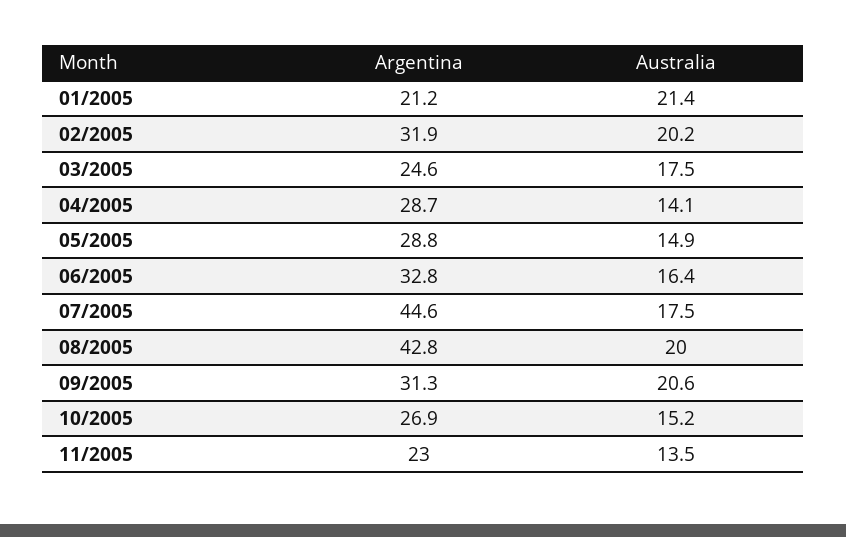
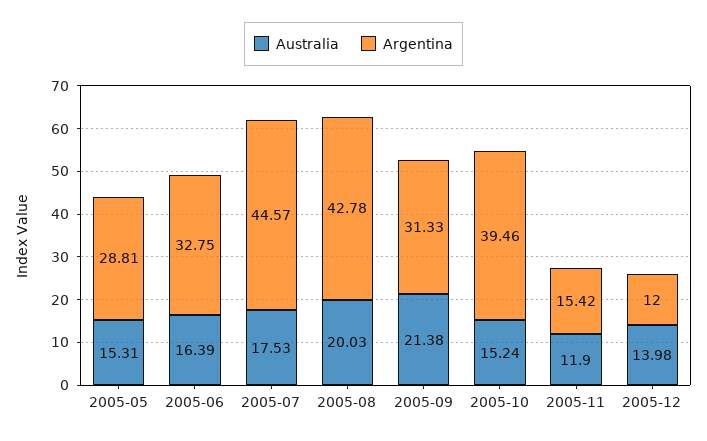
Argentina, 01/2005: 21.2 -> none
Australia, 01/2005: 21.4 -> none
Argentina, 02/2005: 31.9 -> none
Australia, 02/2005: 20.2 -> none
Argentina, 03/2005: 24.6 -> none
Australia, 03/2005: 17.5 -> none
Argentina, 04/2005: 28.7 -> none
Australia, 04/2005: 14.1 -> none
Australia, 05/2005: 14.9 -> 15.31
Australia, 09/2005: 20.6 -> 21.38
Argentina, 10/2005: 26.9 -> 39.46
Argentina, 11/2005: 23 -> 15.42
Australia, 11/2005: 13.5 -> 11.9
Australia, 2005-12: none -> 13.98
Argentina, 2005-12: none -> 12

